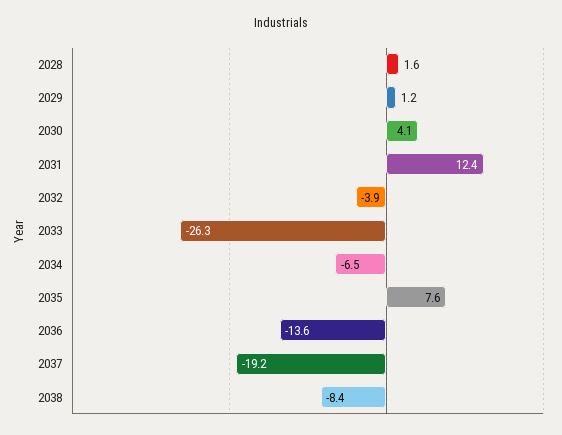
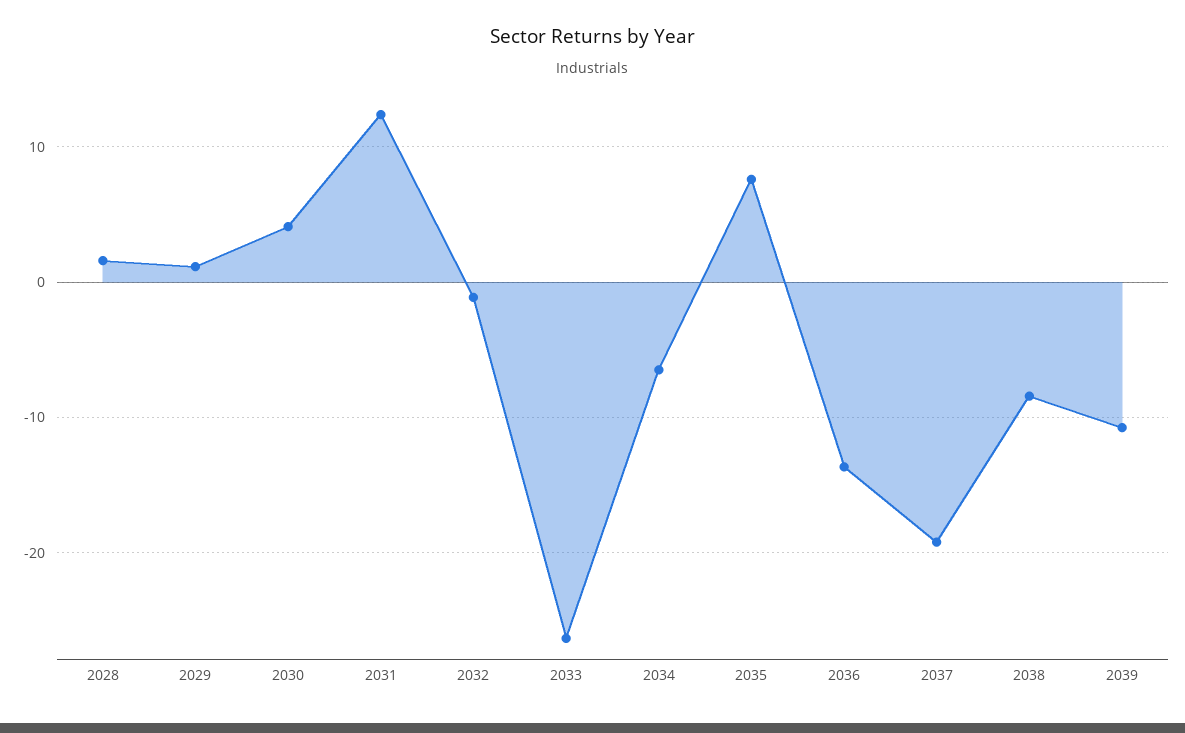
2032: -3.9 -> -1
2039: none -> -11

